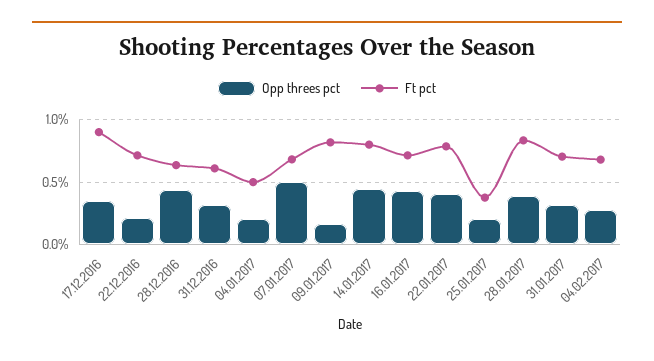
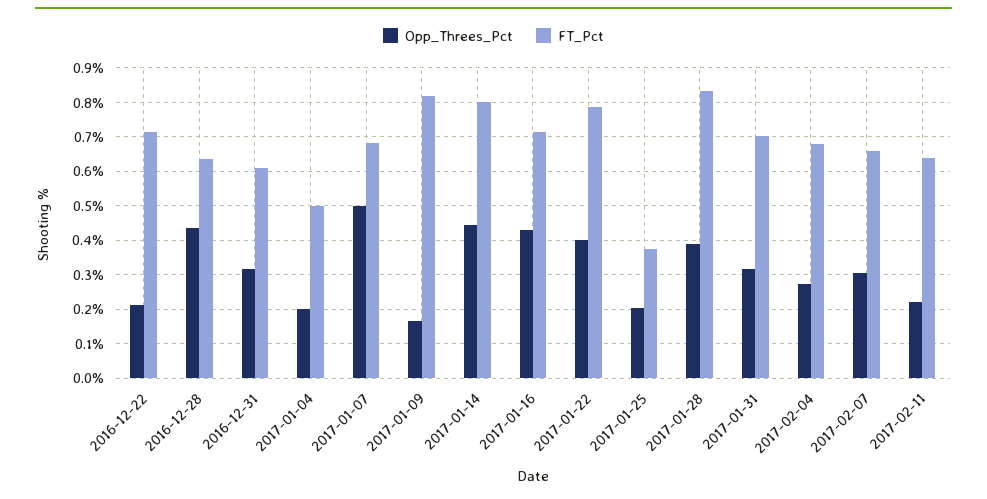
Opp threes pct, 17.12.2016: 0.35 -> none
Ft pct, 17.12.2016: 0.9 -> none
Opp threes pct, 2017-02-07: none -> 0.3
Ft pct, 2017-02-07: none -> 0.66
Opp threes pct, 2017-02-11: none -> 0.22
Ft pct, 2017-02-11: none -> 0.64

